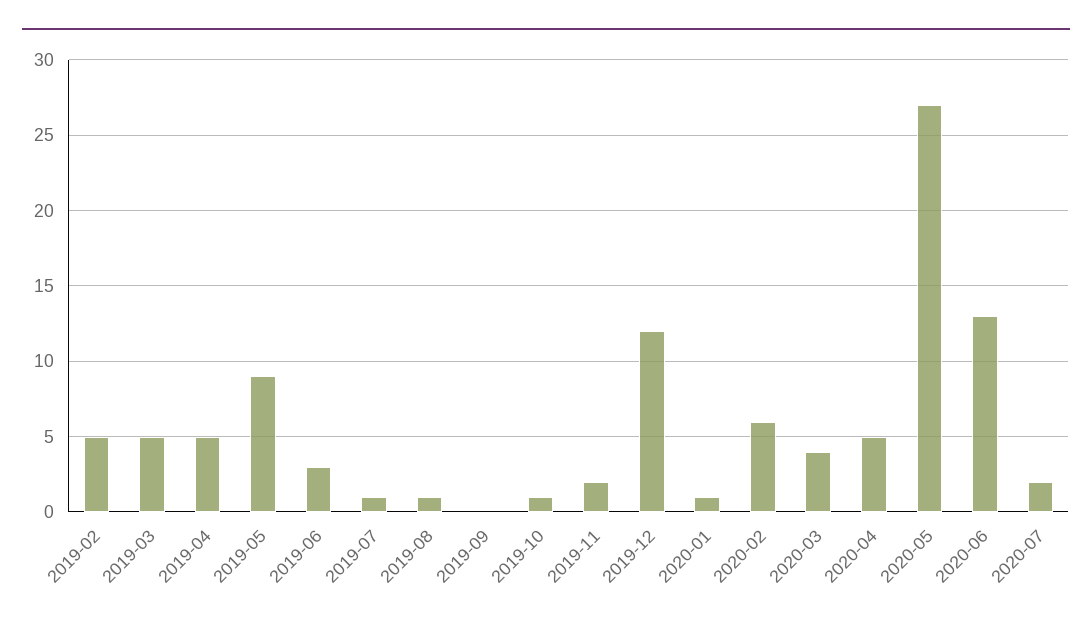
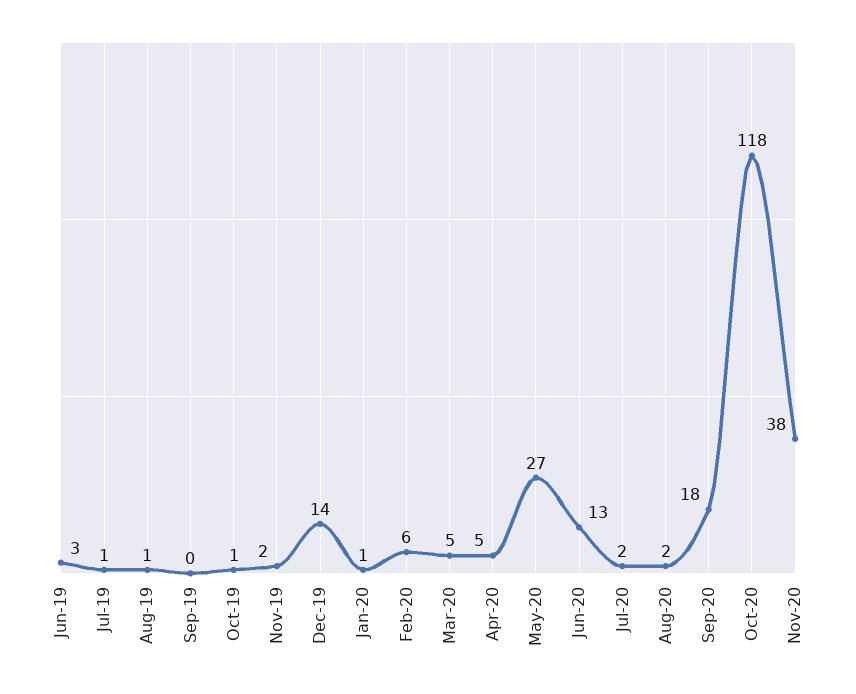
2019-02: 5 -> none
2019-03: 5 -> none
2019-04: 5 -> none
2019-05: 9 -> none
2019-12: 12 -> 14
2020-03: 4 -> 5
Aug-20: none -> 2
Sep-20: none -> 18
Oct-20: none -> 118
Nov-20: none -> 38

